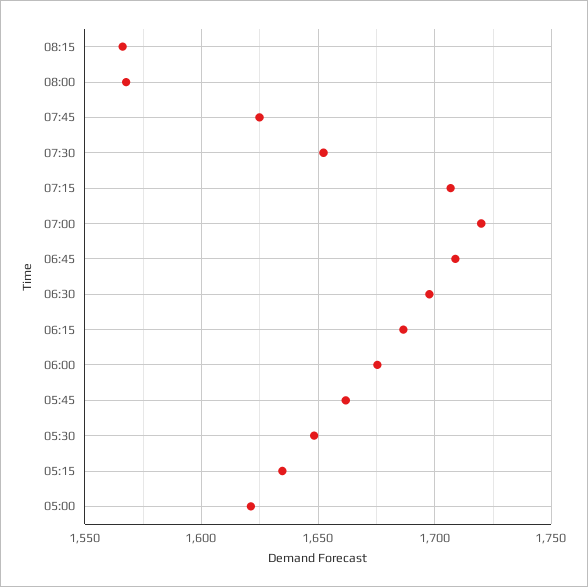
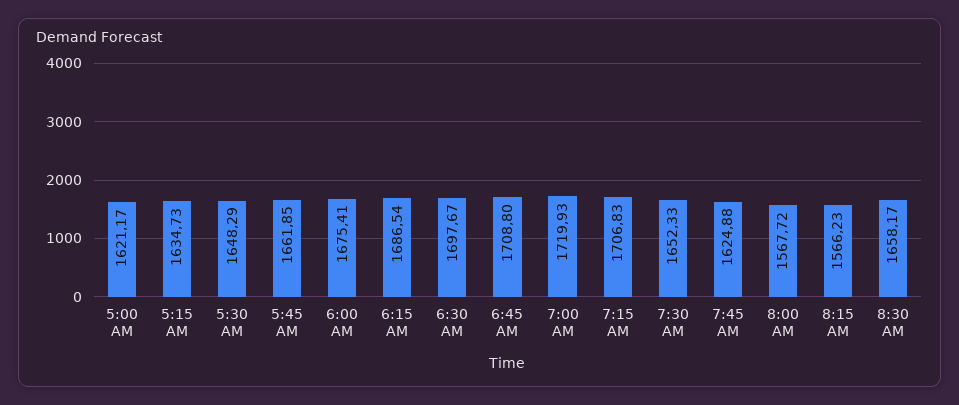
8:30 AM: none -> 1658.17

